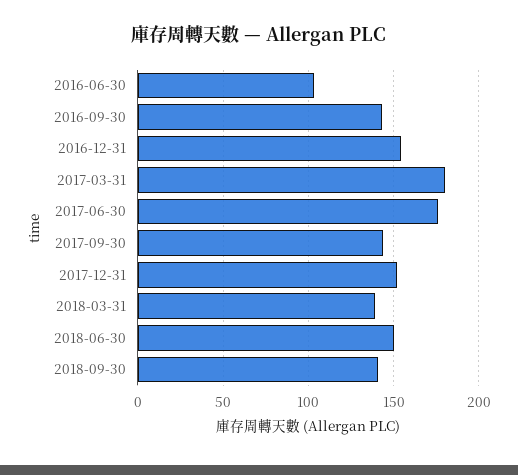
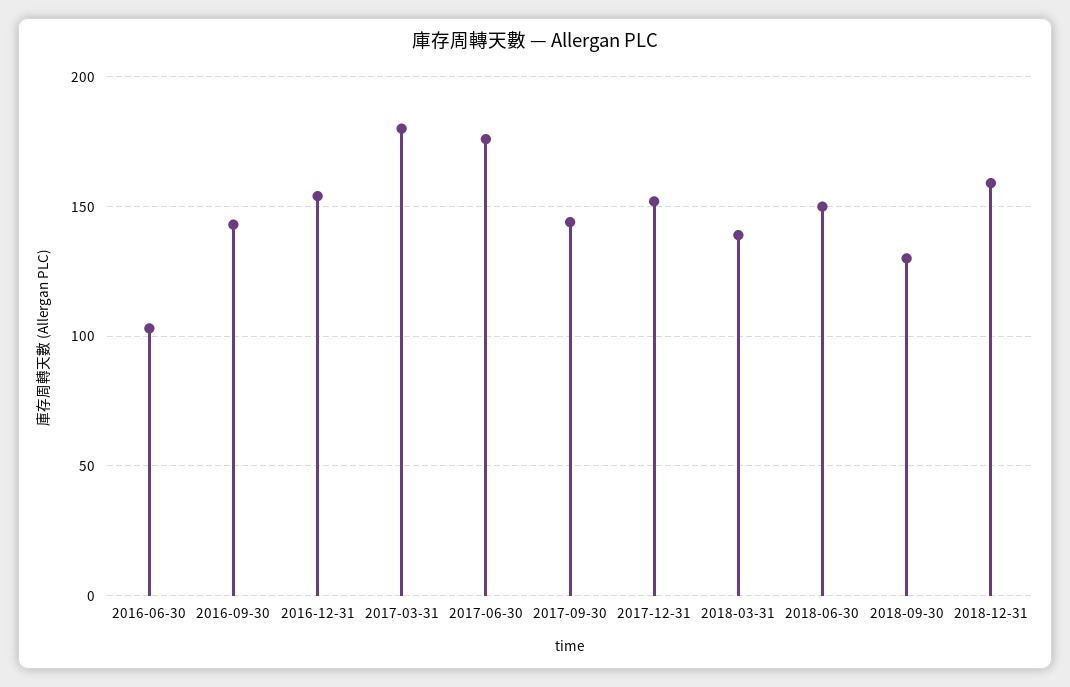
2018-09-30: 140 -> 130
2018-12-31: none -> 160

